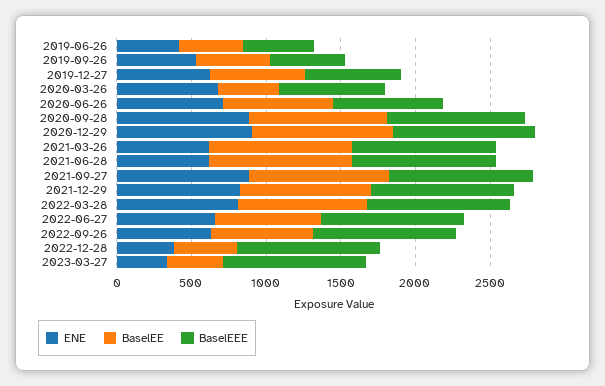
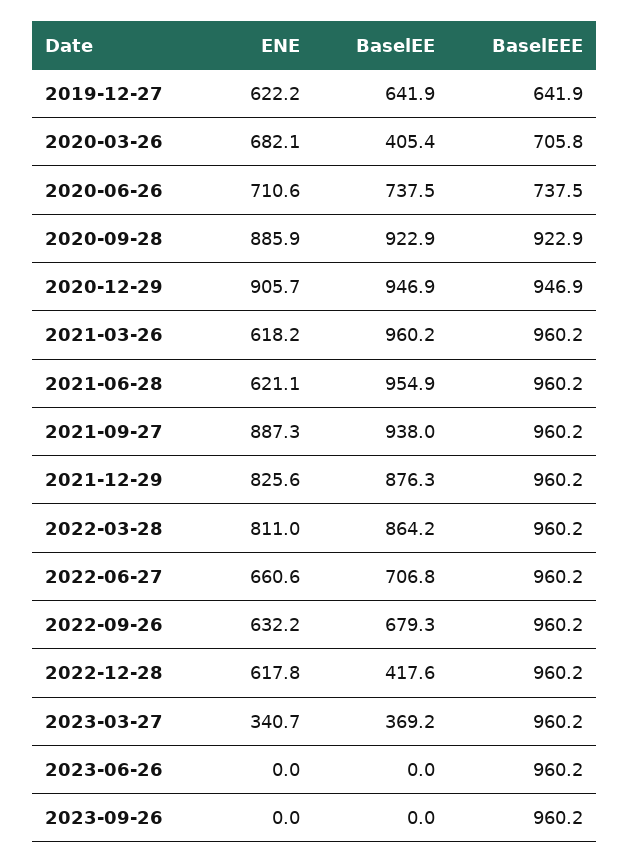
ENE, 2019-06-26: 400 -> none
BaselEE, 2019-06-26: 400 -> none
BaselEEE, 2019-06-26: 500 -> none
ENE, 2019-09-26: 500 -> none
BaselEE, 2019-09-26: 500 -> none
BaselEEE, 2019-09-26: 500 -> none
ENE, 2022-12-28: 400 -> 617.8
ENE, 2023-06-26: none -> 0
BaselEE, 2023-06-26: none -> 0
BaselEEE, 2023-06-26: none -> 960.2
ENE, 2023-09-26: none -> 0
BaselEE, 2023-09-26: none -> 0
BaselEEE, 2023-09-26: none -> 960.2

